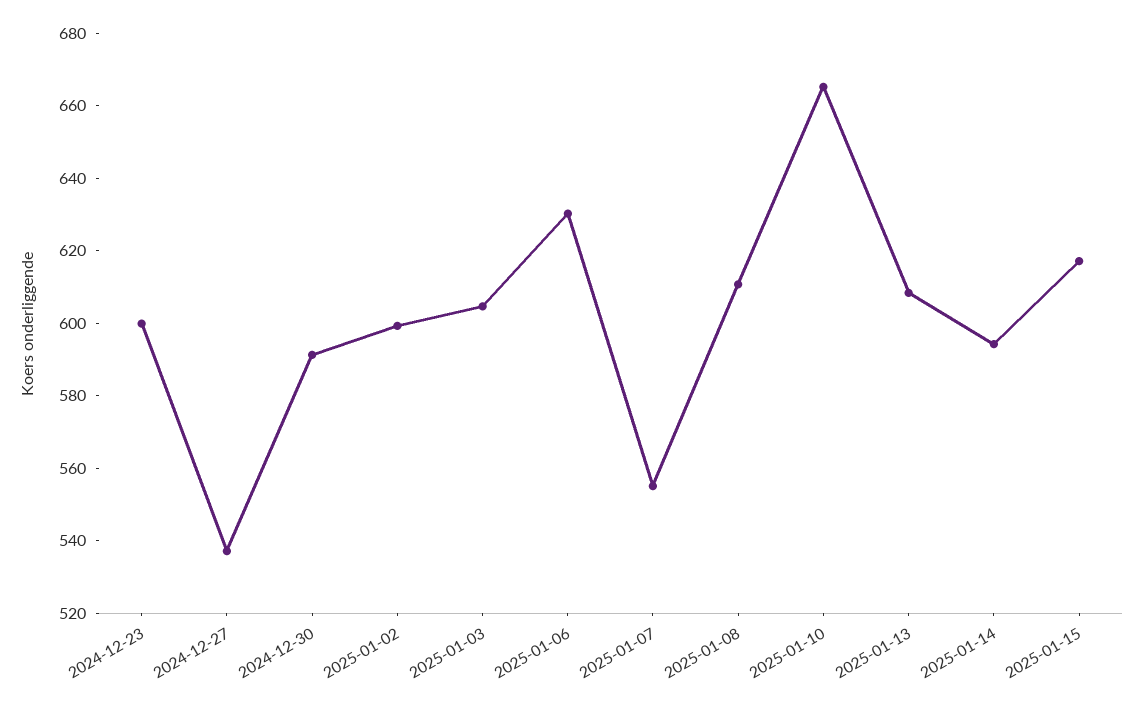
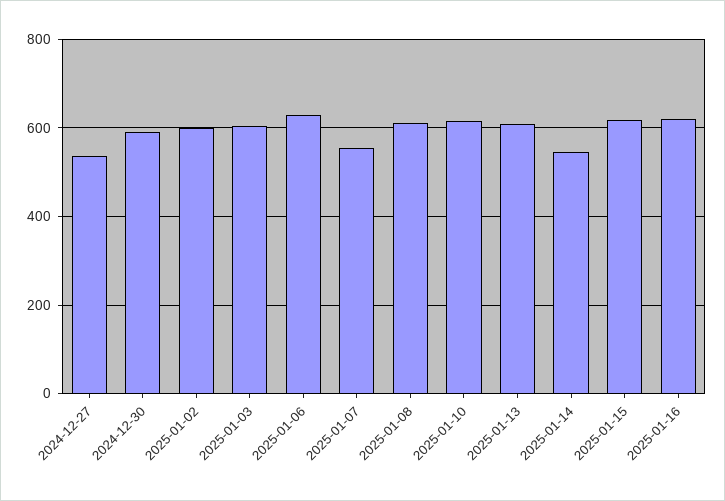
2024-12-23: 600 -> none
2025-01-10: 665 -> 620
2025-01-14: 595 -> 540
2025-01-16: none -> 620

